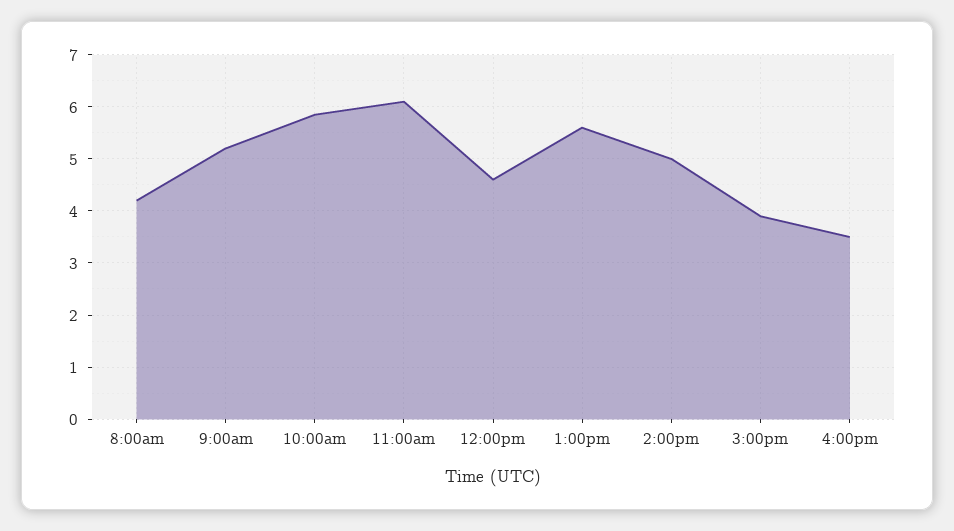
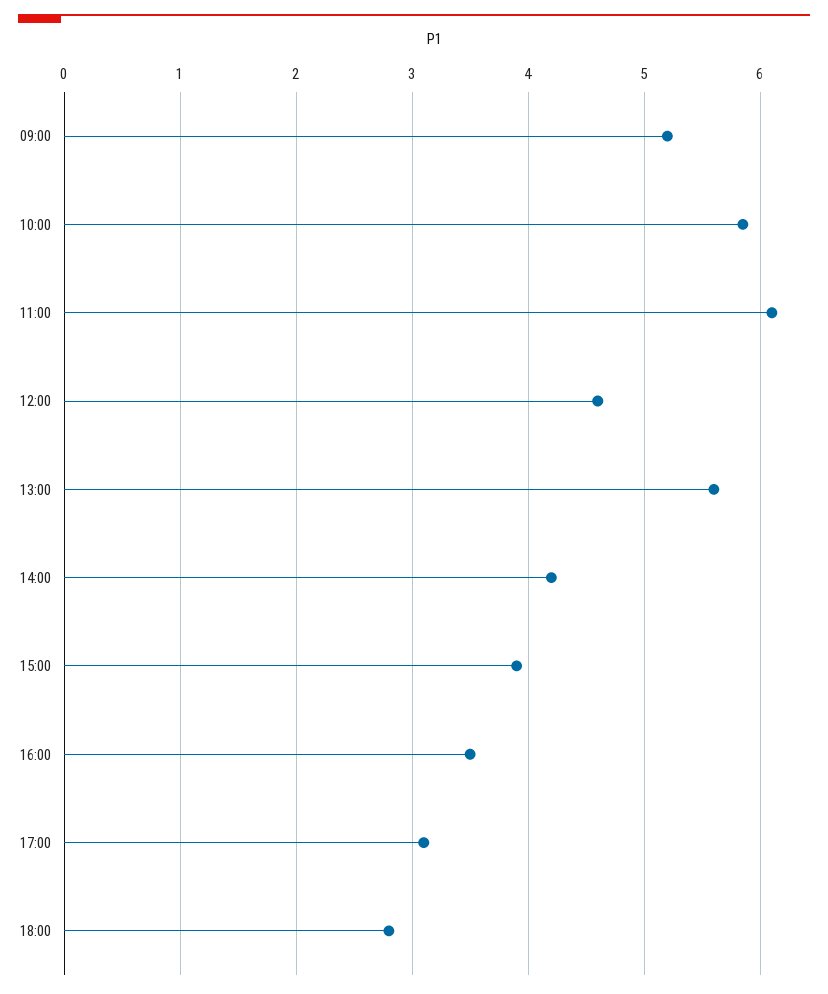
8:00am: 4.2 -> none
2:00pm: 5 -> 4.2
17:00: none -> 3.1
18:00: none -> 2.8

